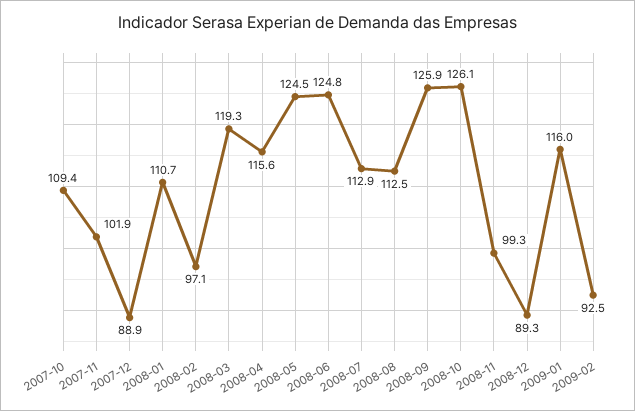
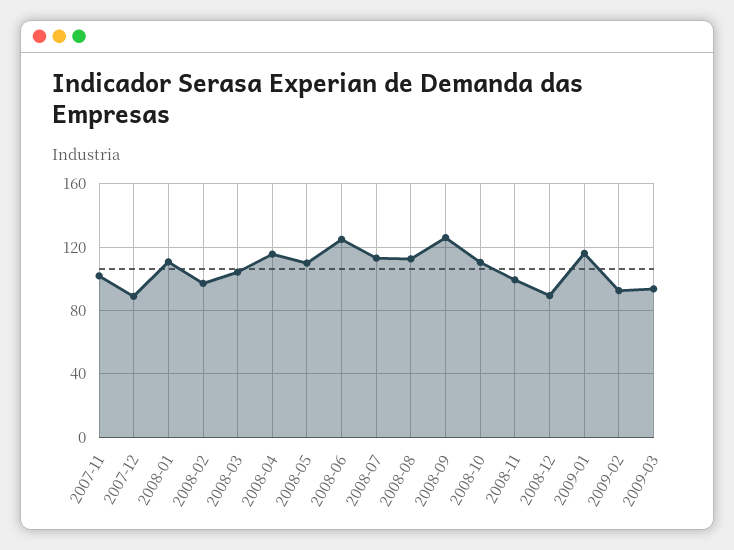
2007-10: 109.4 -> none
2008-03: 119.3 -> 105
2008-05: 124.5 -> 110
2008-10: 126.1 -> 110
2009-03: none -> 95

